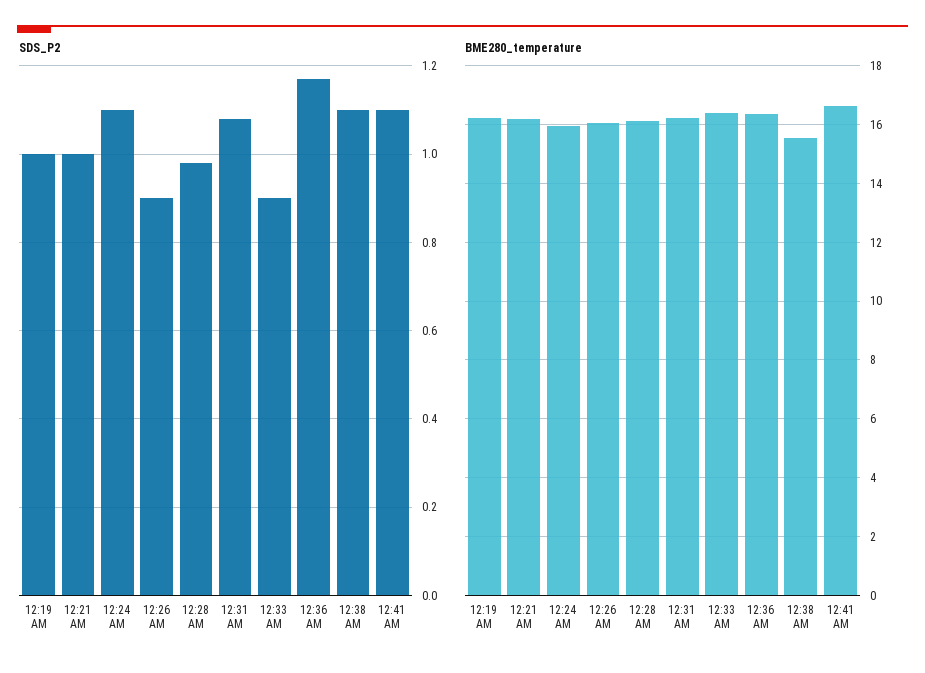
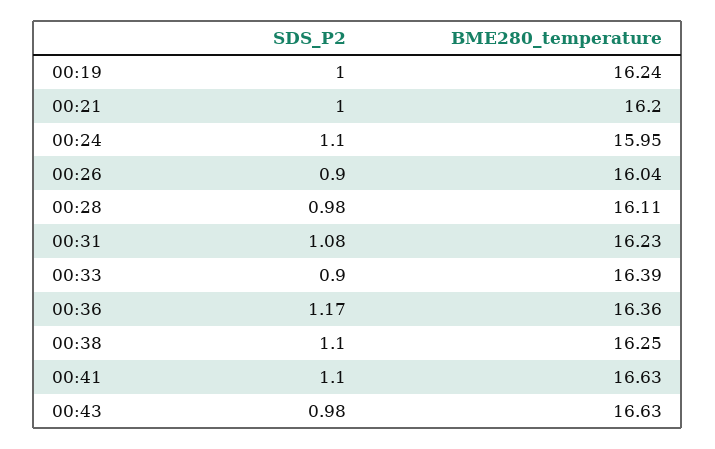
BME280_temperature, 12:38 AM: 15.5 -> 16.25
SDS_P2, 00:43: none -> 0.98
BME280_temperature, 00:43: none -> 16.63

